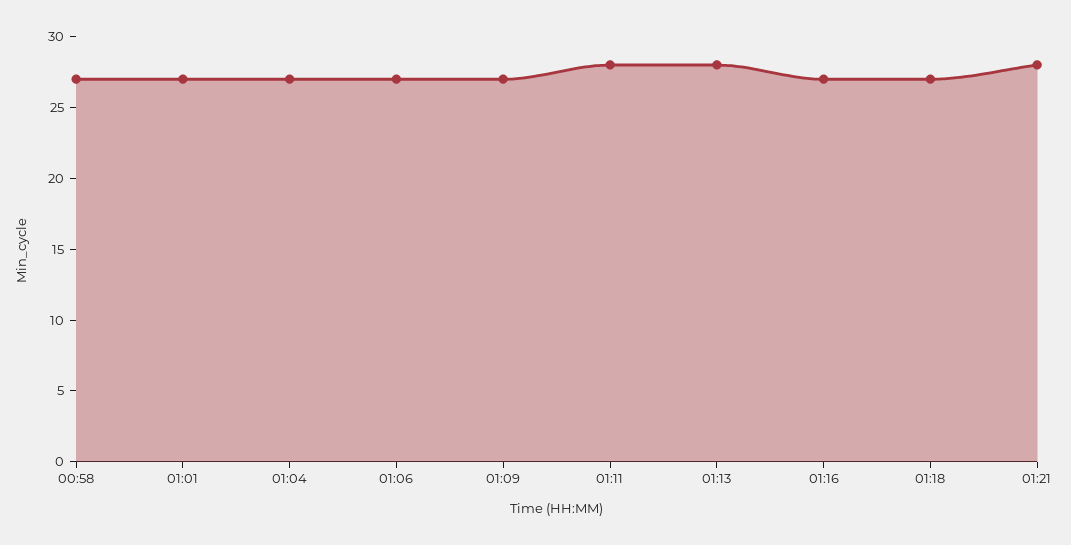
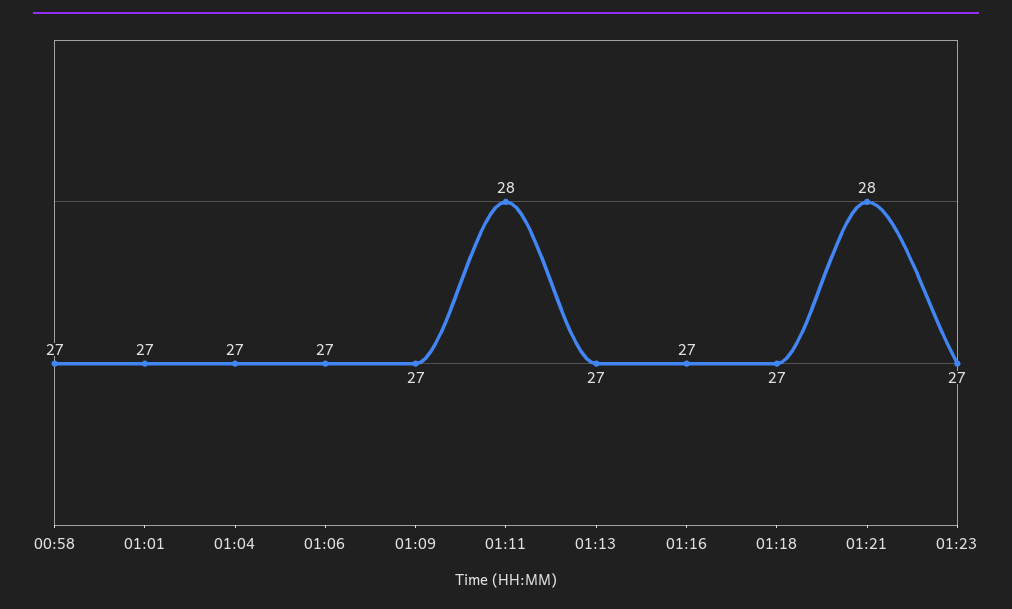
01:13: 28 -> 27
01:23: none -> 27

